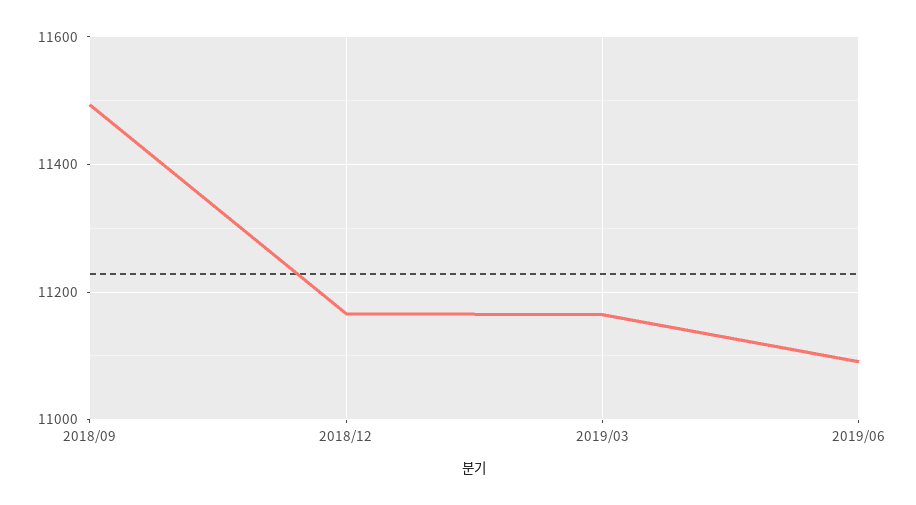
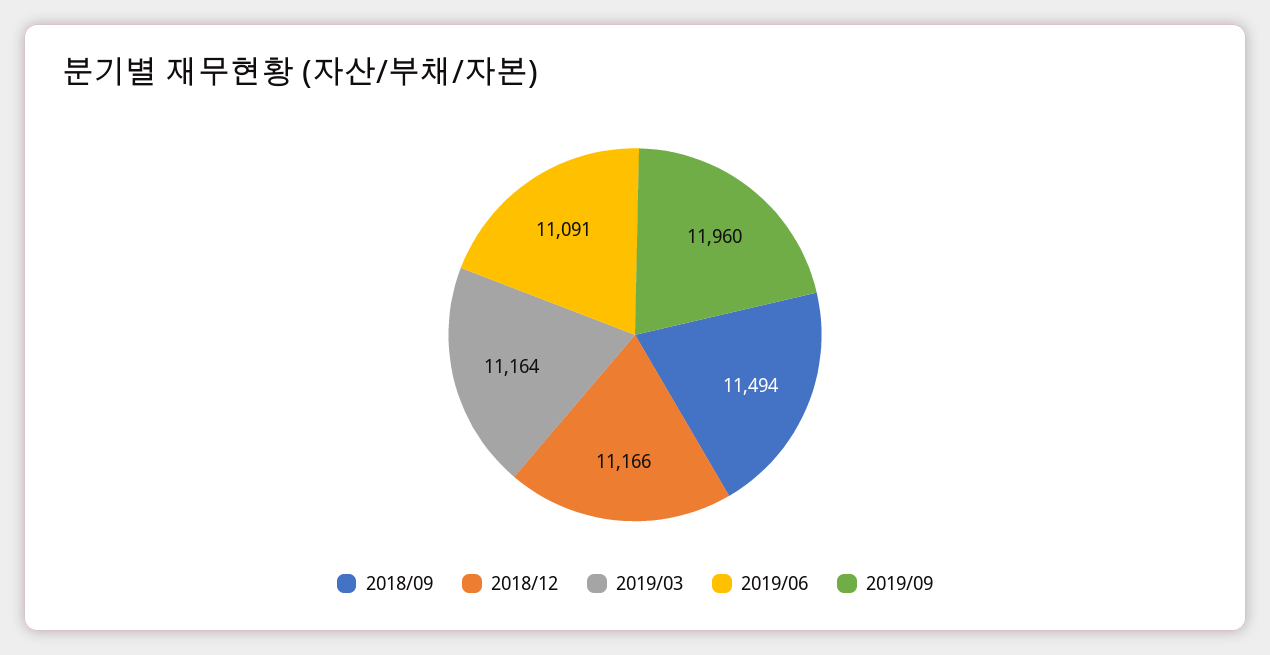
2019/09: none -> 11960

